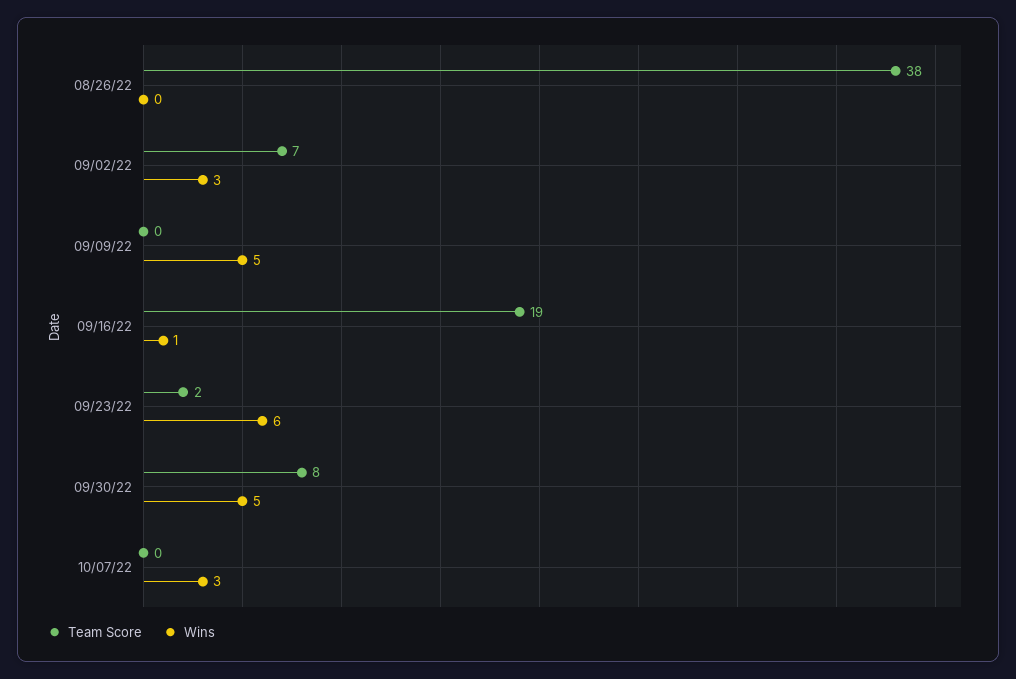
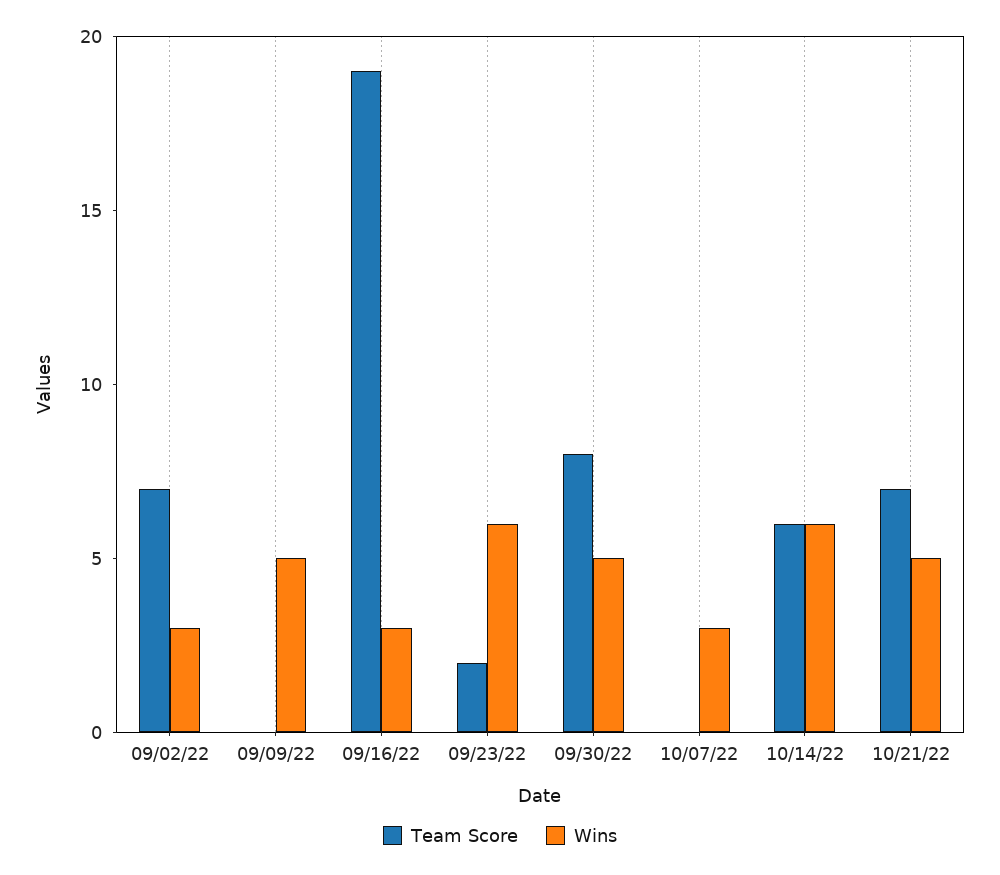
Team Score, 08/26/22: 38 -> none
Wins, 08/26/22: 0 -> none
Wins, 09/16/22: 1 -> 3
Team Score, 10/14/22: none -> 6
Wins, 10/14/22: none -> 6
Team Score, 10/21/22: none -> 7
Wins, 10/21/22: none -> 5

